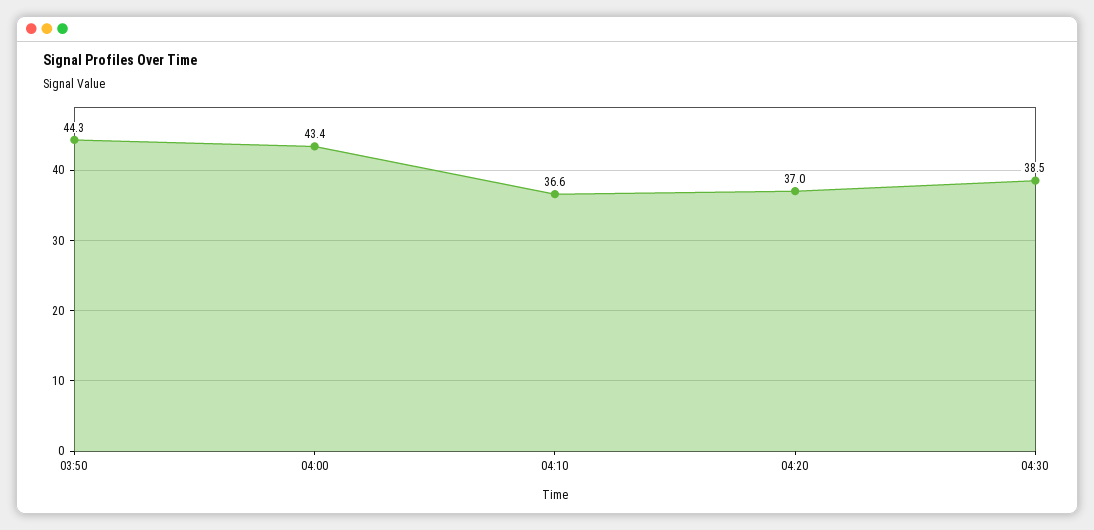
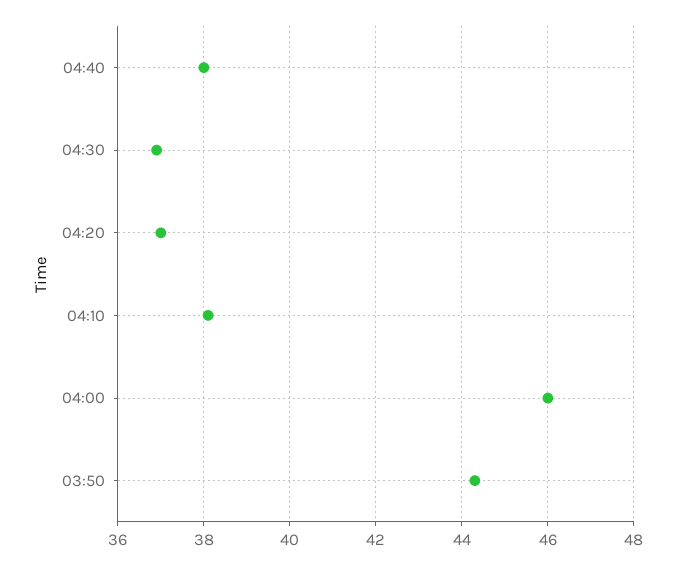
04:00: 43.4 -> 46
04:10: 36.6 -> 38
04:30: 38.5 -> 37
04:40: none -> 38

